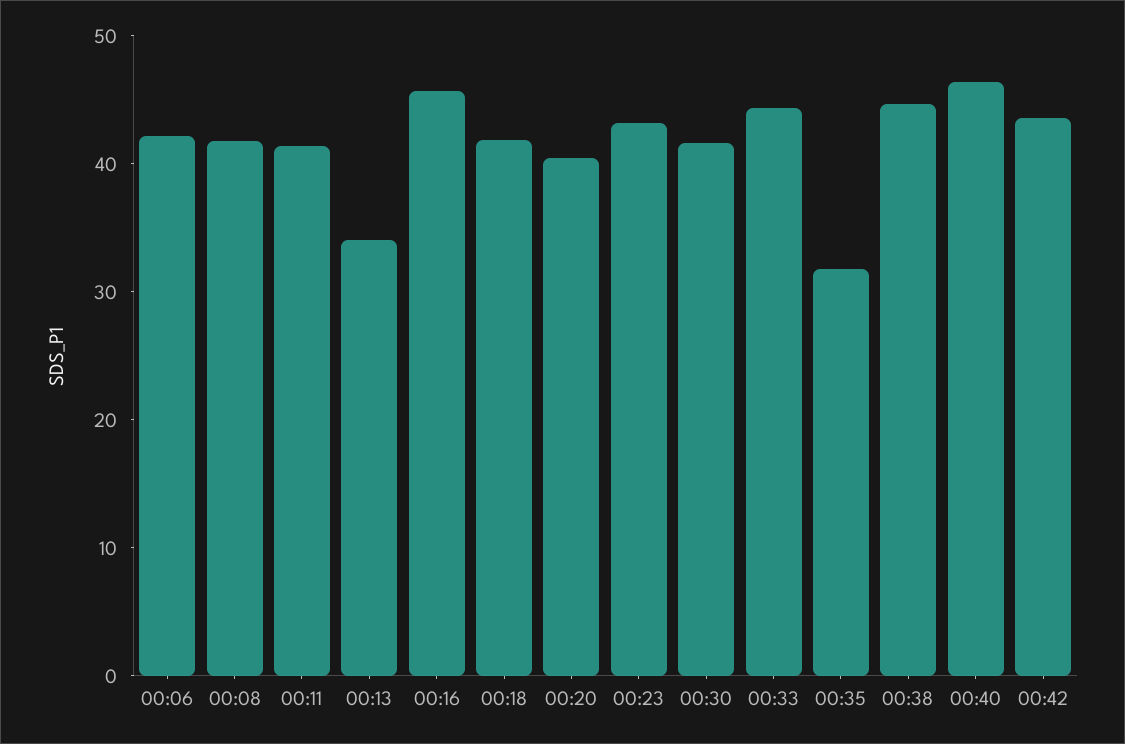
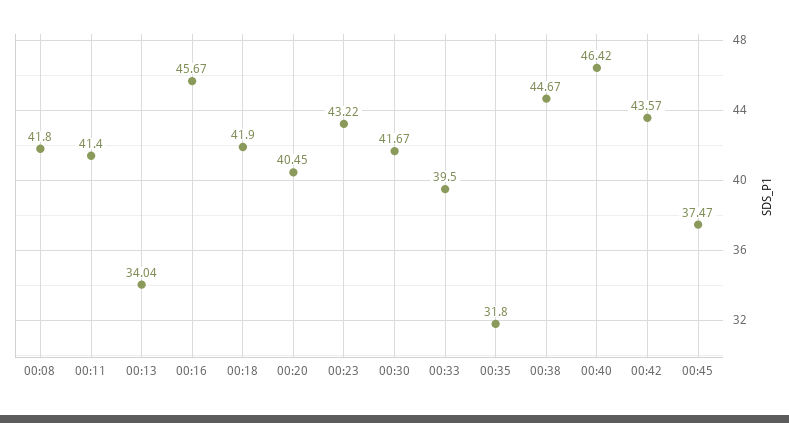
00:06: 42 -> none
00:33: 44 -> 39.5
00:45: none -> 37.47

